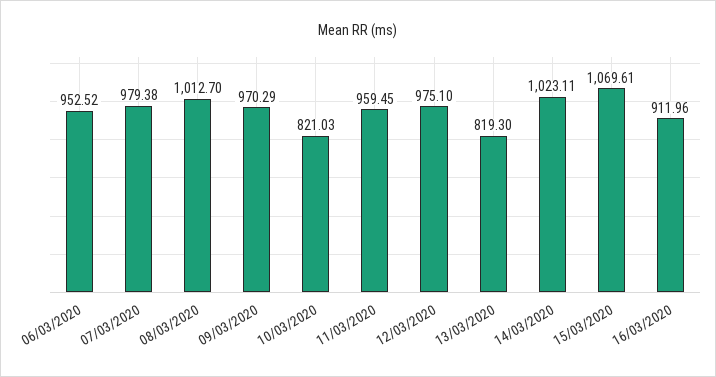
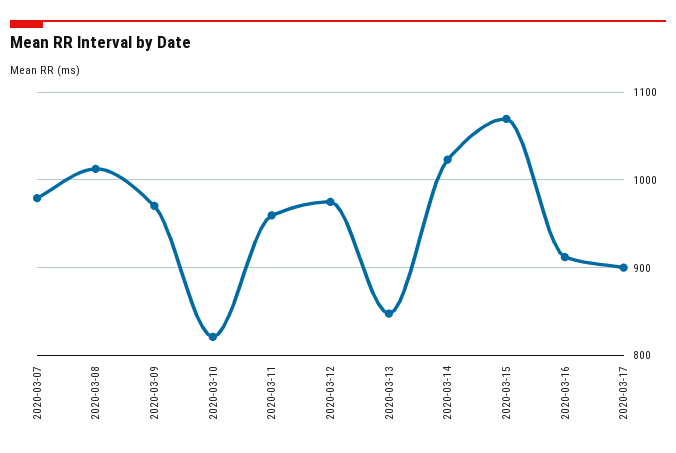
06/03/2020: 952.52 -> none
13/03/2020: 819.3 -> 850
2020-03-17: none -> 900

